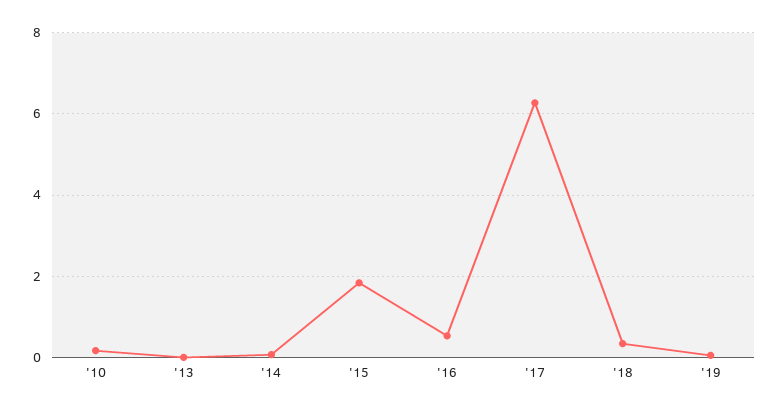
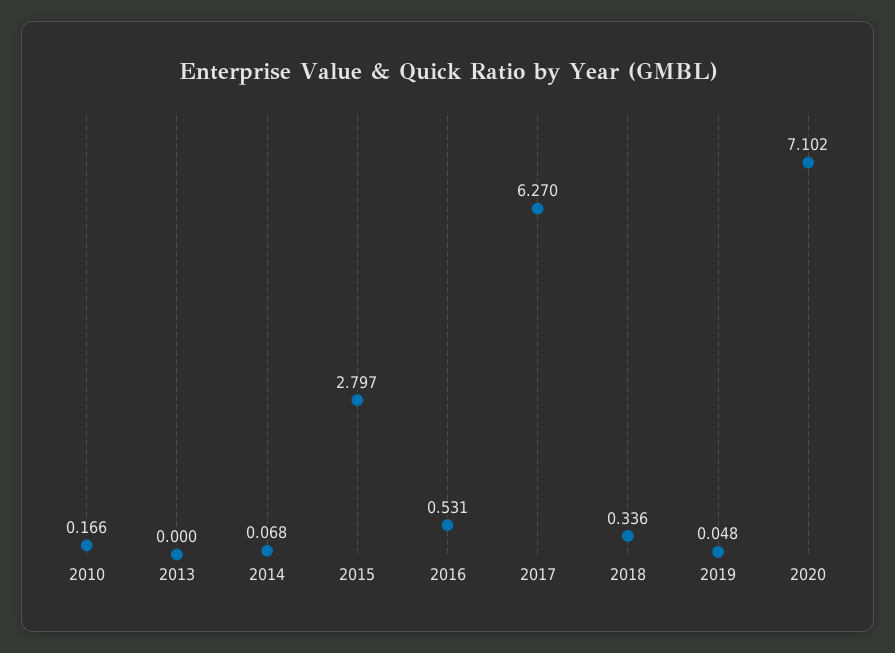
'15: 1.8 -> 2.797
2020: none -> 7.102

